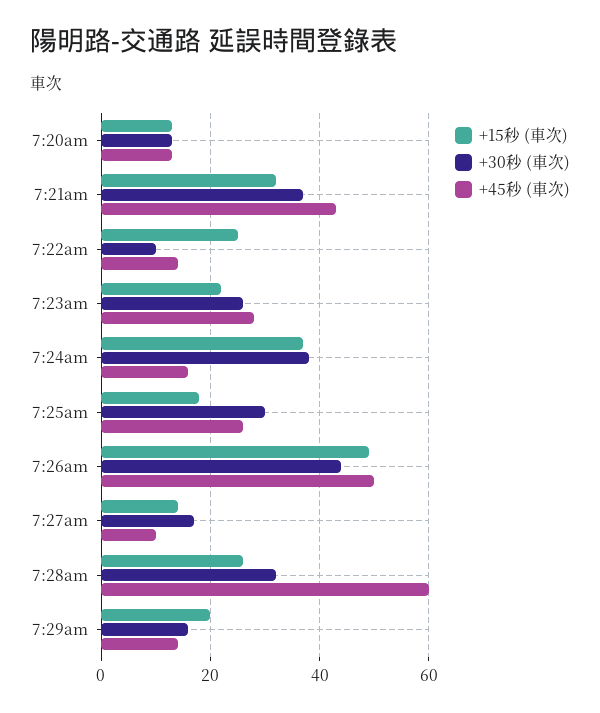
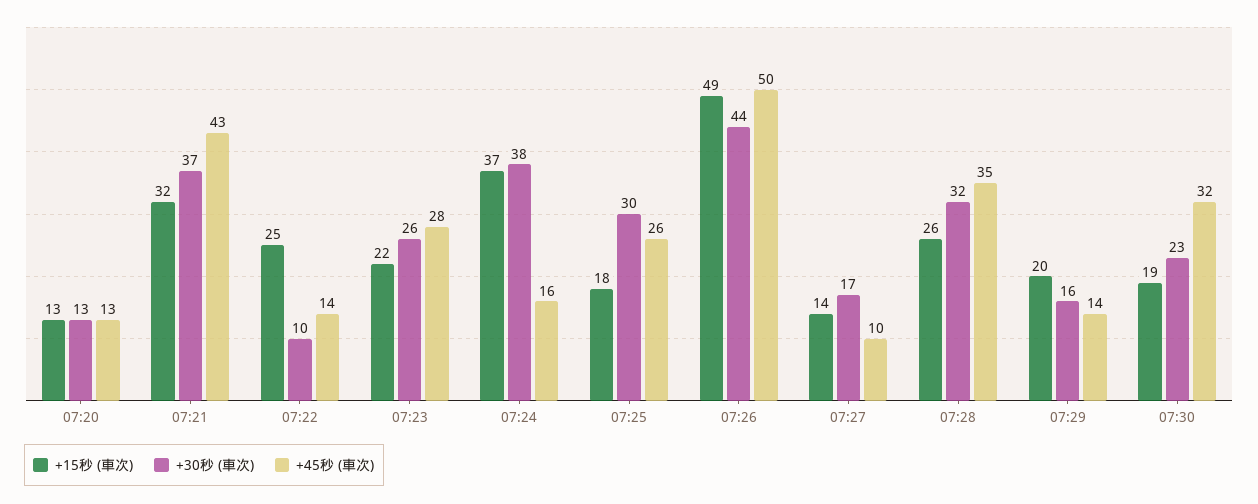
+45秒 (車次), 7:28am: 60 -> 35
+15秒 (車次), 07:30: none -> 19
+30秒 (車次), 07:30: none -> 23
+45秒 (車次), 07:30: none -> 32

